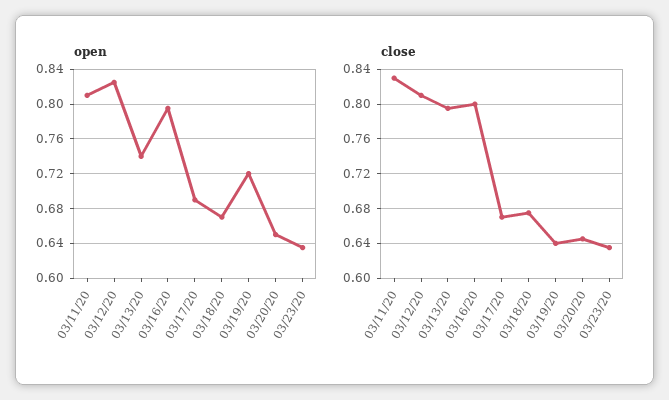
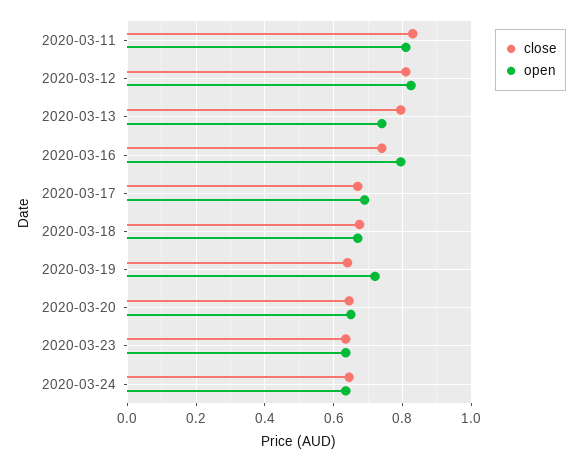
close, 03/16/20: 0.8 -> 0.74
close, 2020-03-24: none -> 0.64
open, 2020-03-24: none -> 0.64

